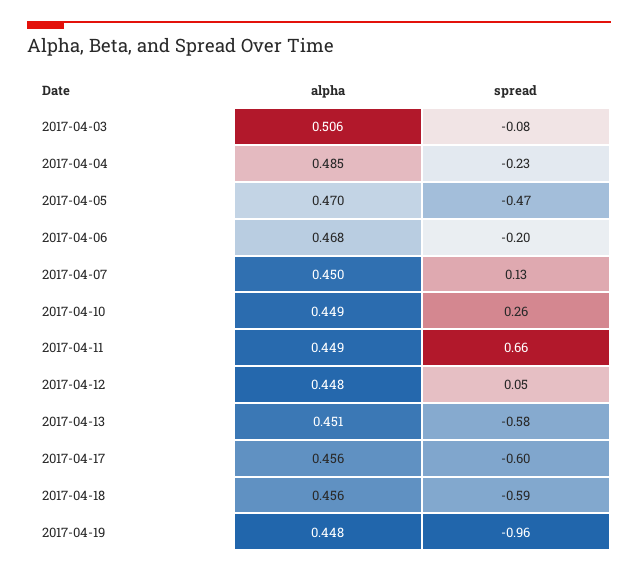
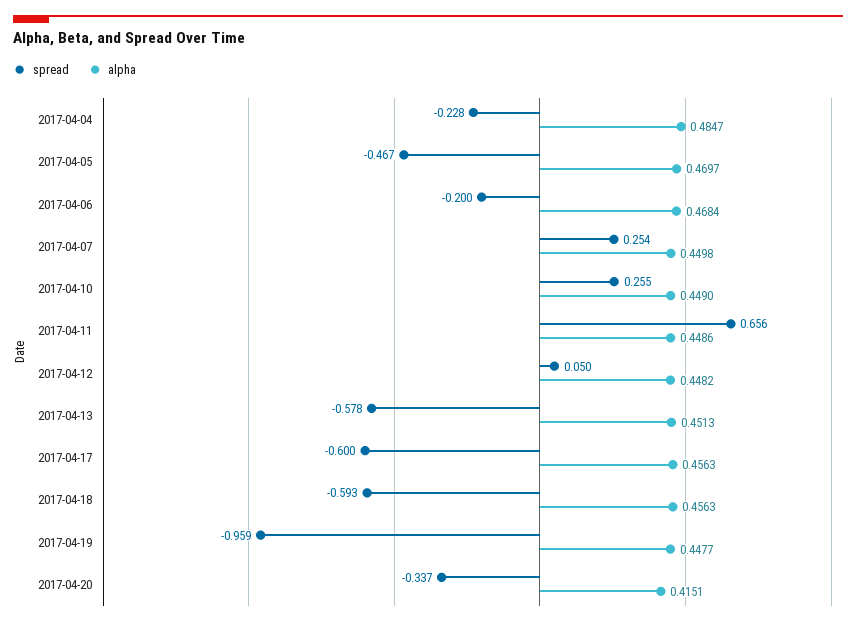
alpha, 2017-04-03: 0.506 -> none
spread, 2017-04-03: -0.08 -> none
spread, 2017-04-07: 0.13 -> 0.254
spread, 2017-04-20: none -> -0.337
alpha, 2017-04-20: none -> 0.4151

